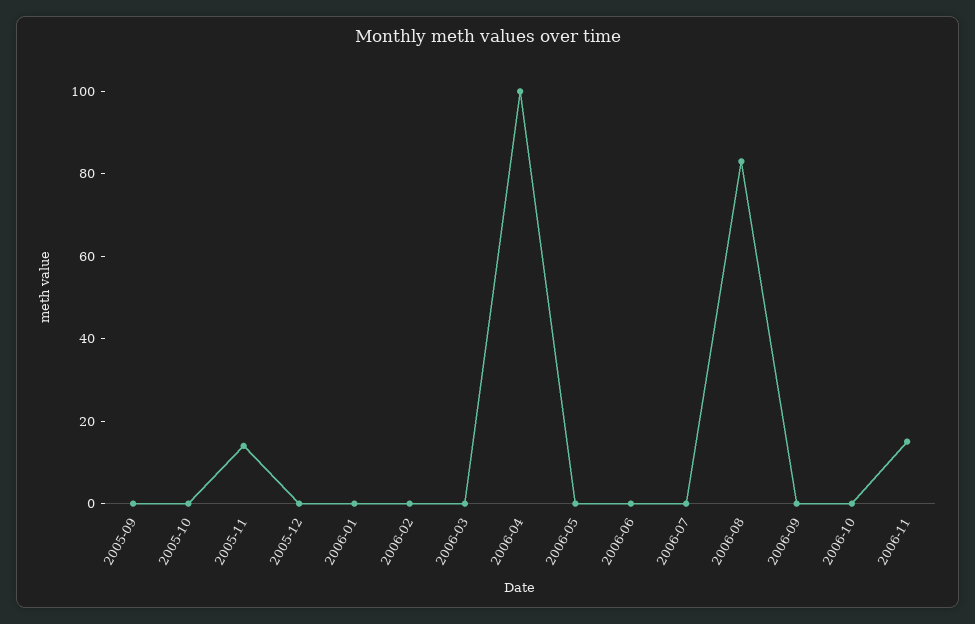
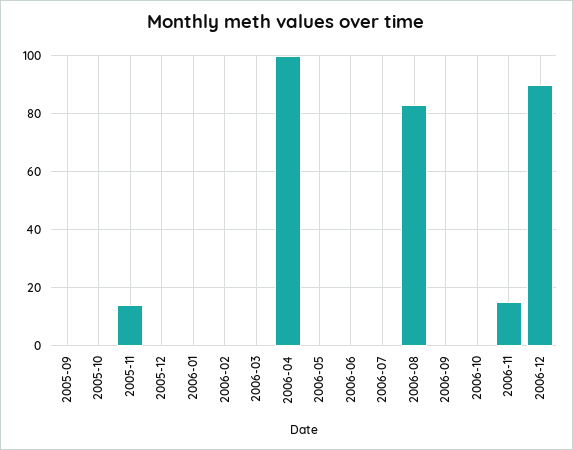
2006-12: none -> 90

